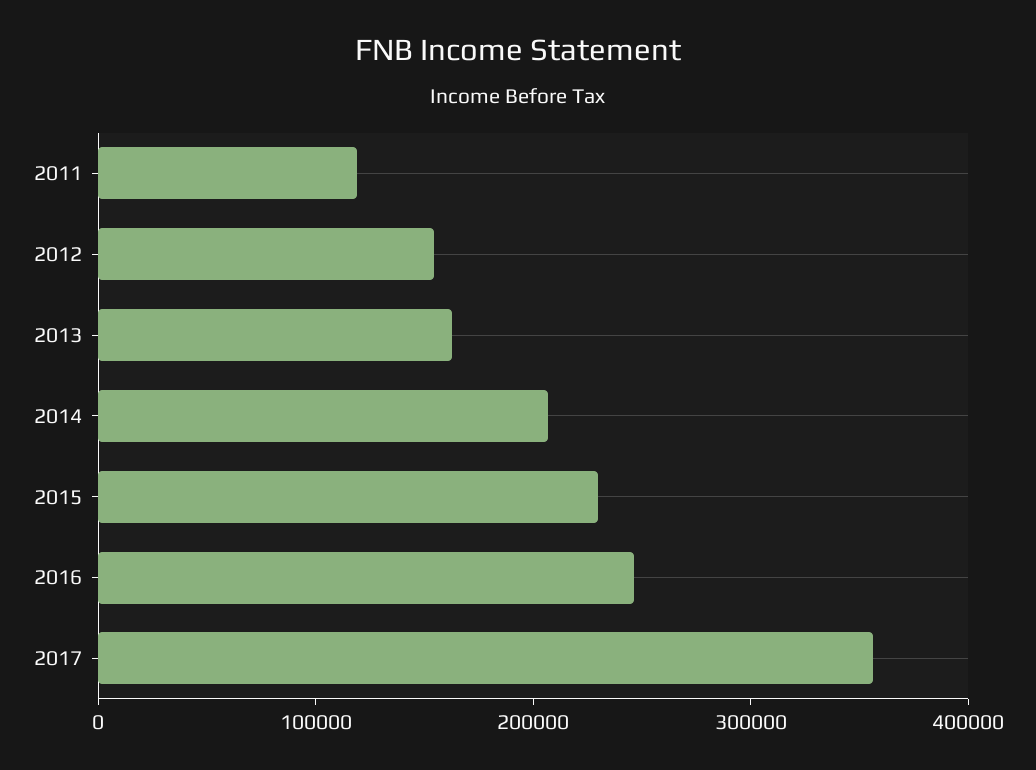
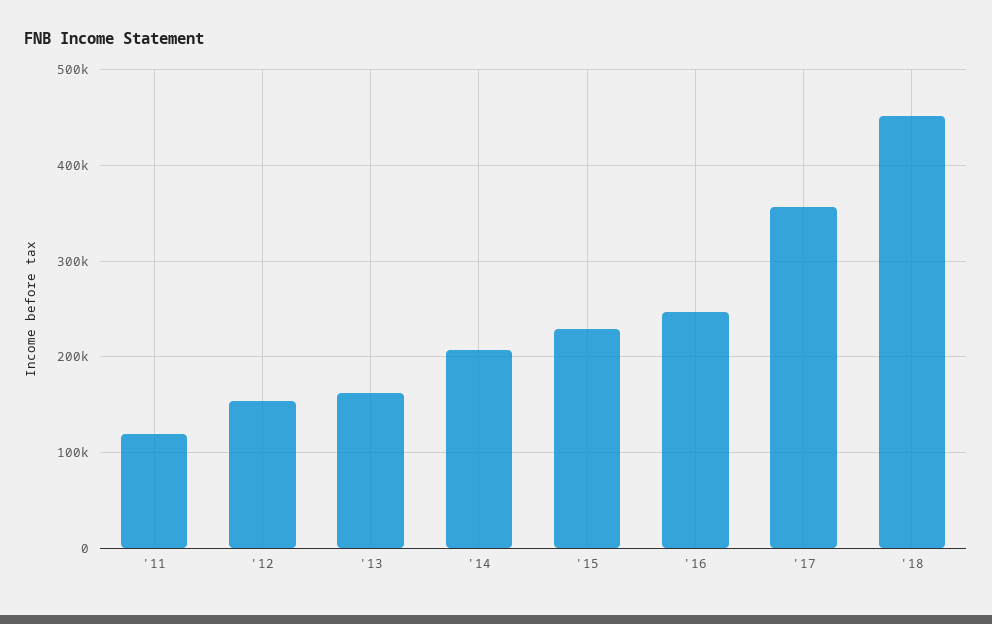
'18: none -> 450000

